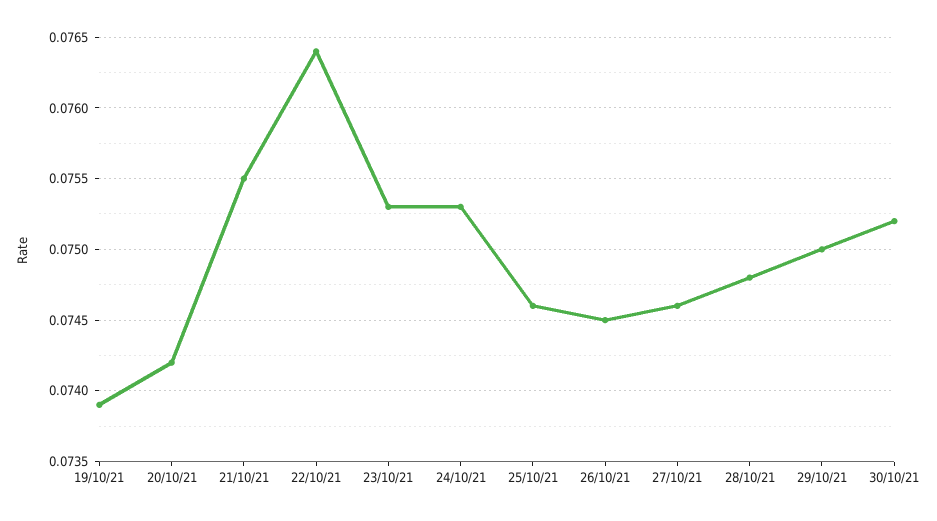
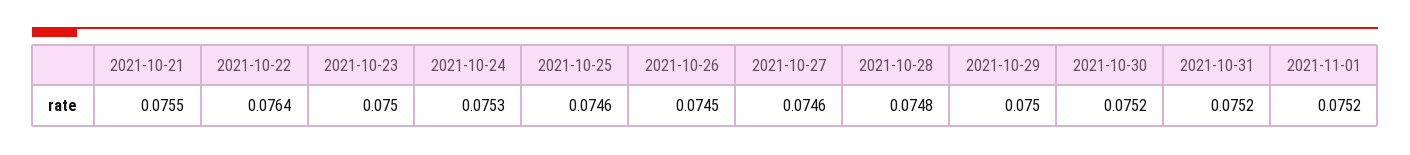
19/10/21: 0.0739 -> none
20/10/21: 0.0742 -> none
23/10/21: 0.0753 -> 0.075
2021-10-31: none -> 0.0752
2021-11-01: none -> 0.0752

